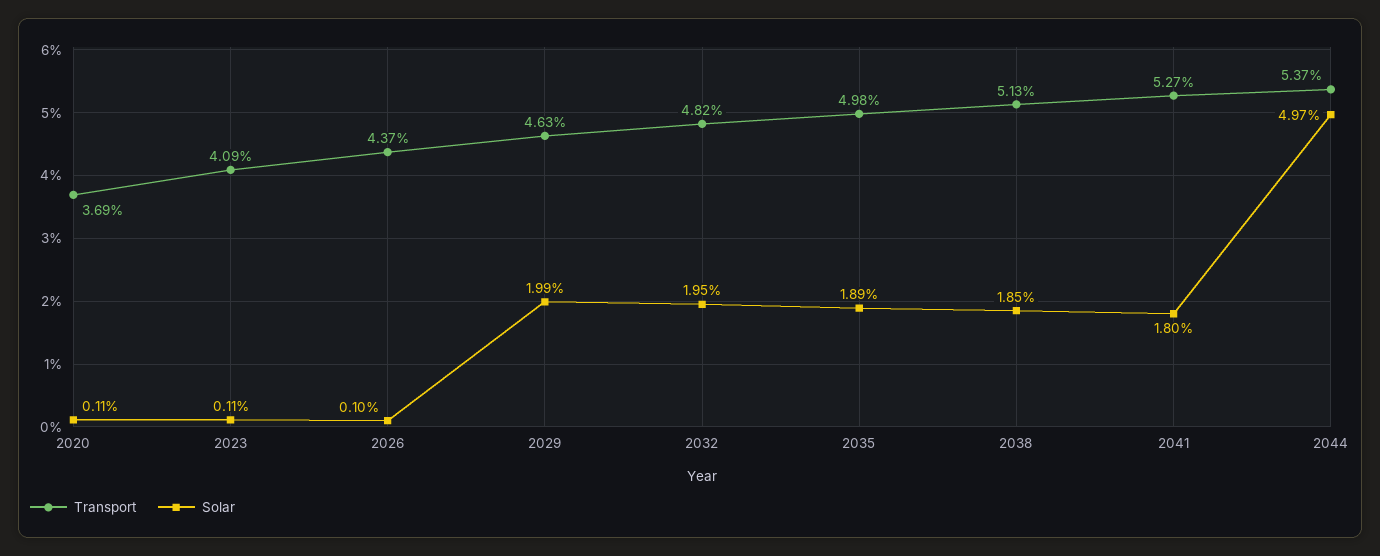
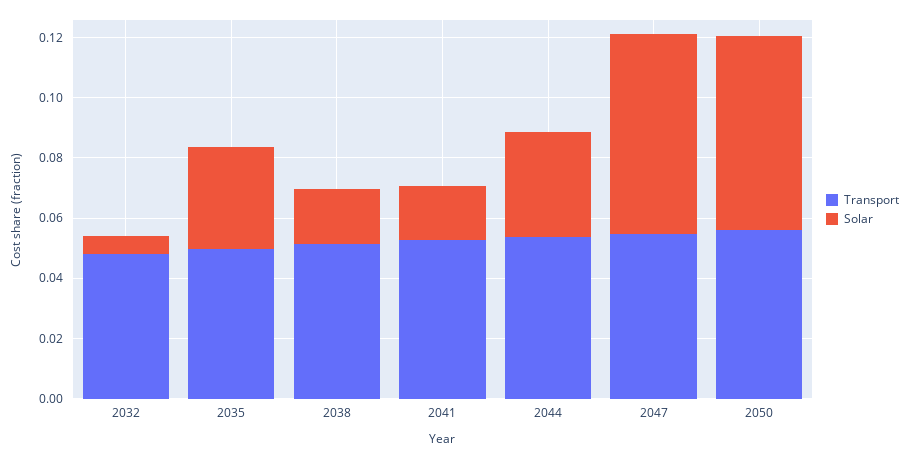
Transport, 2020: 0.0369 -> none
Solar, 2020: 0.0011 -> none
Transport, 2023: 0.0409 -> none
Solar, 2023: 0.0011 -> none
Transport, 2026: 0.0437 -> none
Solar, 2026: 0.001 -> none
Transport, 2029: 0.0463 -> none
Solar, 2029: 0.0199 -> none
Solar, 2032: 0.0195 -> 0.005
Solar, 2035: 0.0189 -> 0.035
Solar, 2044: 0.0497 -> 0.035
Transport, 2047: none -> 0.055
Solar, 2047: none -> 0.065
Transport, 2050: none -> 0.055
Solar, 2050: none -> 0.065

